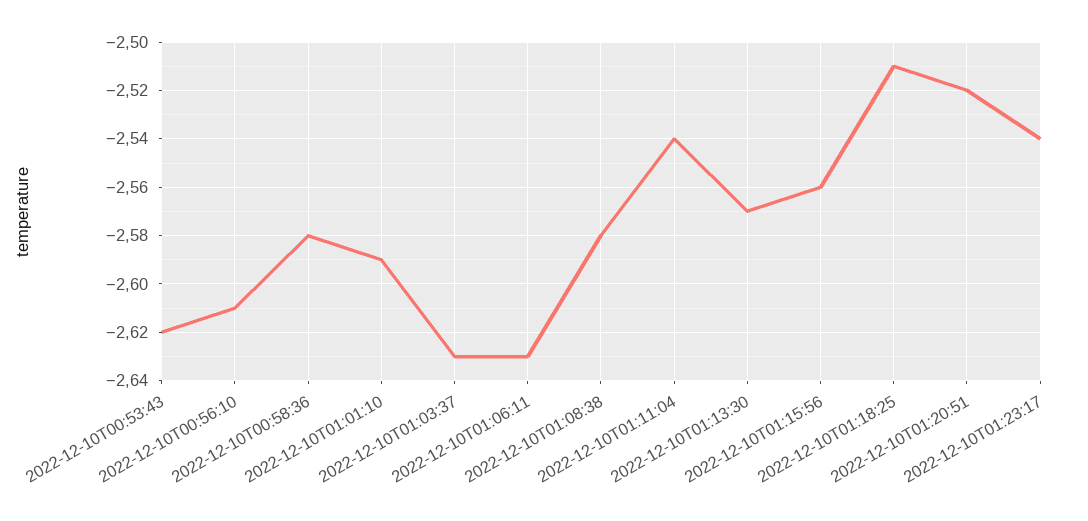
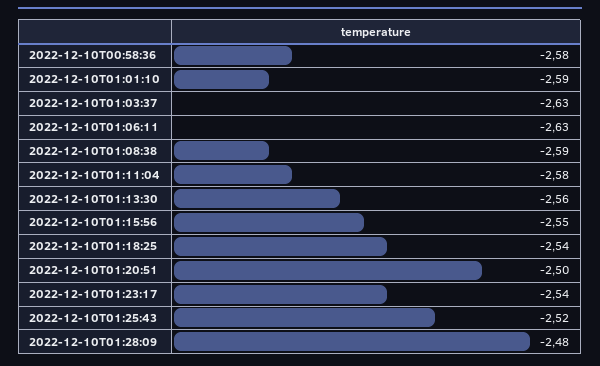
2022-12-10T00:53:43: -2.62 -> none
2022-12-10T00:56:10: -2.61 -> none
2022-12-10T01:08:38: -2.58 -> -2.59
2022-12-10T01:11:04: -2.54 -> -2.58
2022-12-10T01:13:30: -2.57 -> -2.56
2022-12-10T01:15:56: -2.56 -> -2.55
2022-12-10T01:18:25: -2.51 -> -2.54
2022-12-10T01:20:51: -2.52 -> -2.5
2022-12-10T01:25:43: none -> -2.52
2022-12-10T01:28:09: none -> -2.48

